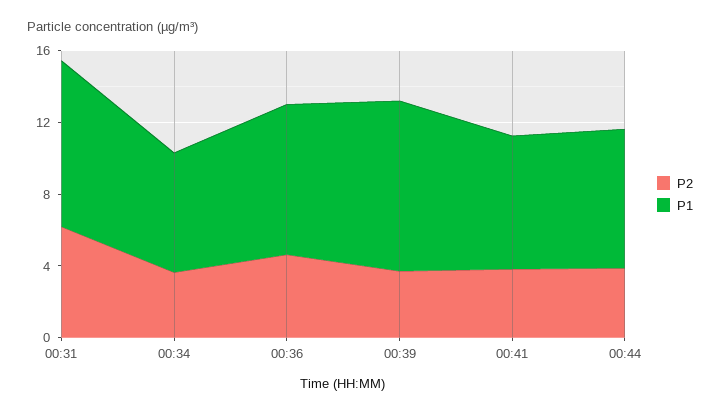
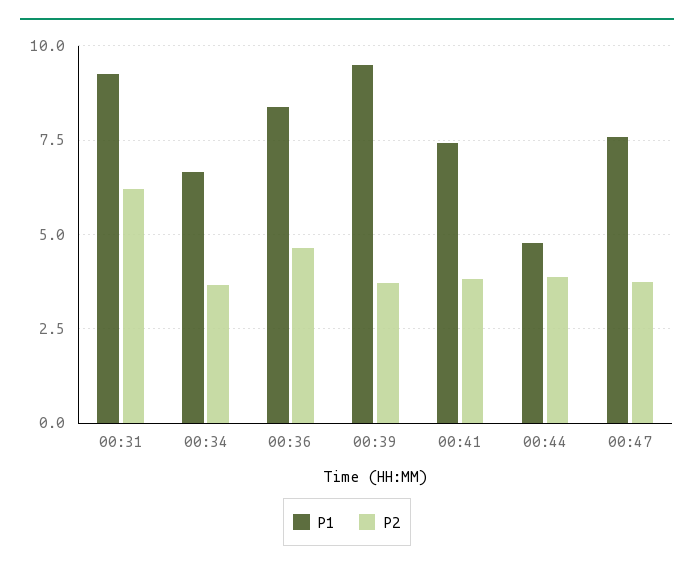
P1, 00:44: 8 -> 4.75
P1, 00:47: none -> 7.5
P2, 00:47: none -> 3.75

